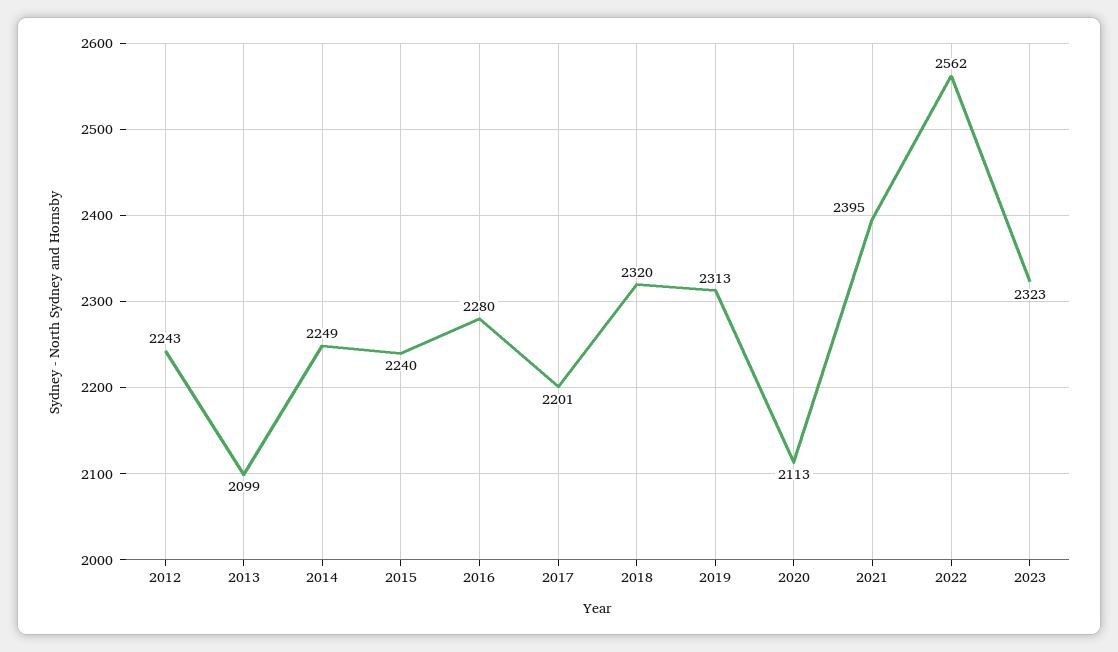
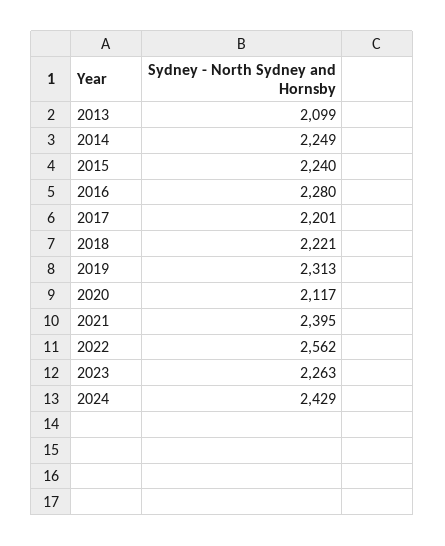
2012: 2243 -> none
2018: 2320 -> 2221
2020: 2113 -> 2117
2023: 2323 -> 2263
2024: none -> 2429

